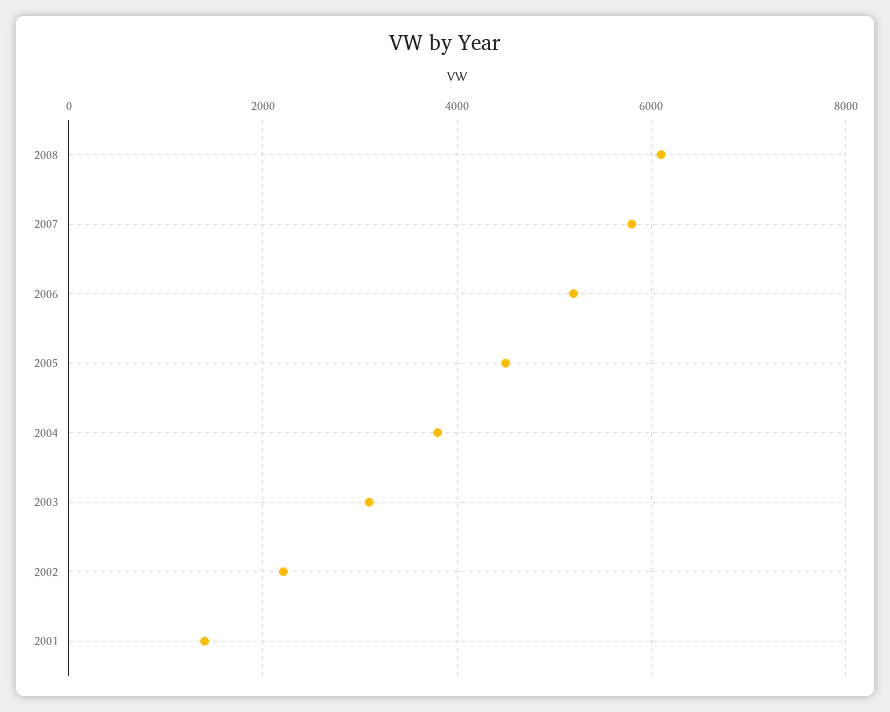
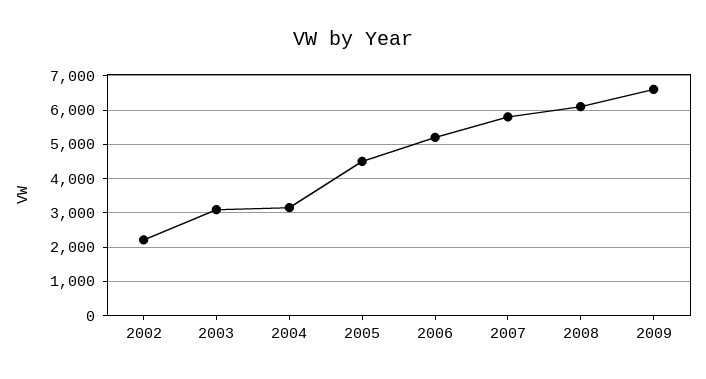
2004: 3800 -> 3200
2001: 1400 -> none
2009: none -> 6600

